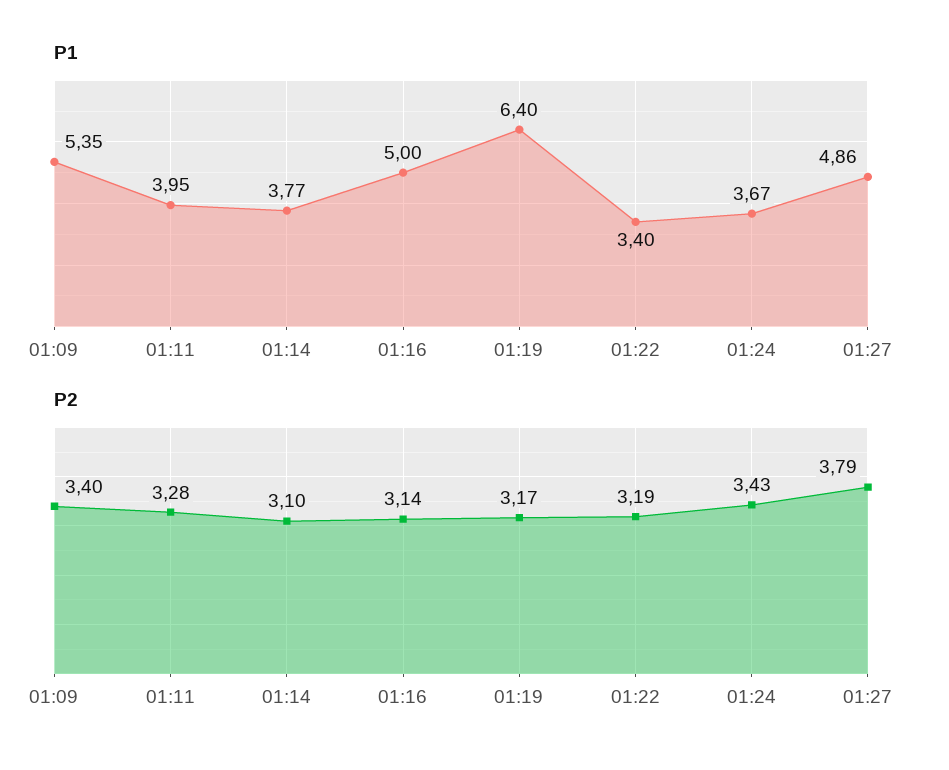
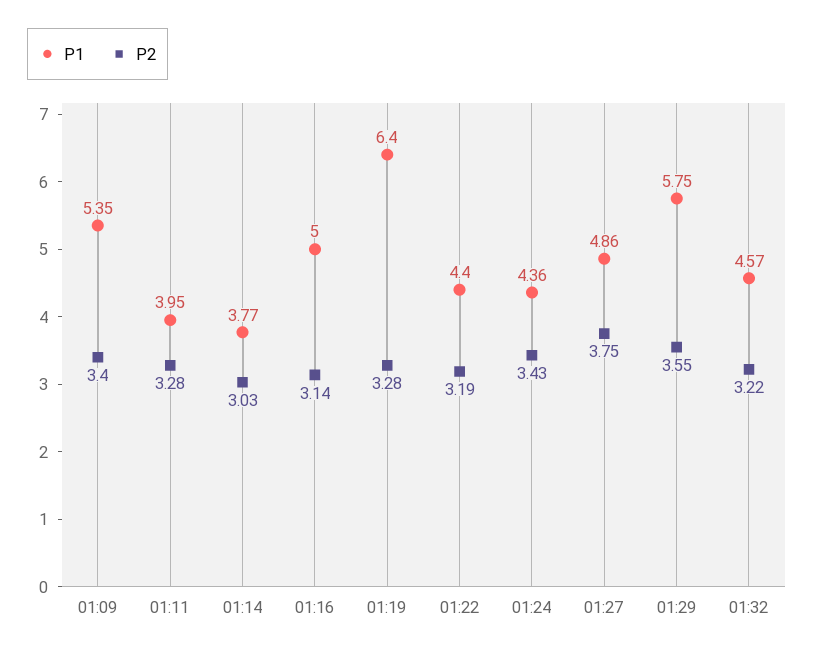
P1, 01:22: 3.4 -> 4.4
P1, 01:24: 3.67 -> 4.36
P2, 01:14: 3.1 -> 3.03
P2, 01:19: 3.17 -> 3.28
P2, 01:27: 3.79 -> 3.75
P1, 01:29: none -> 5.75
P2, 01:29: none -> 3.55
P1, 01:32: none -> 4.57
P2, 01:32: none -> 3.22

